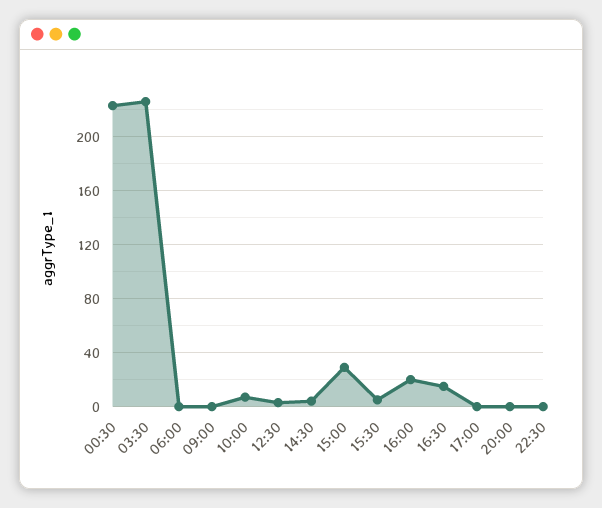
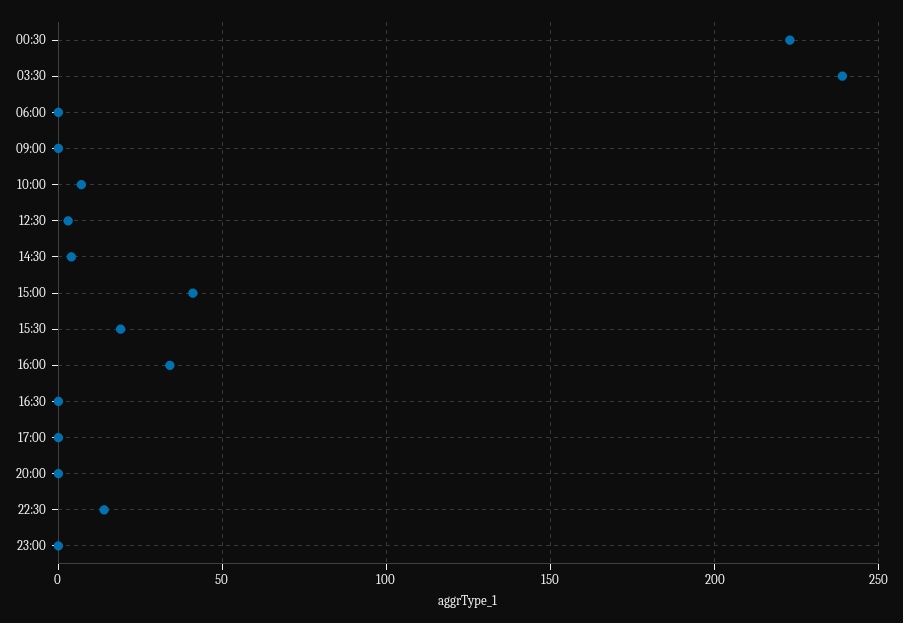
03:30: 225 -> 240
15:00: 30 -> 40
15:30: 5 -> 20
16:00: 20 -> 35
16:30: 15 -> 0
22:30: 0 -> 15
23:00: none -> 0

